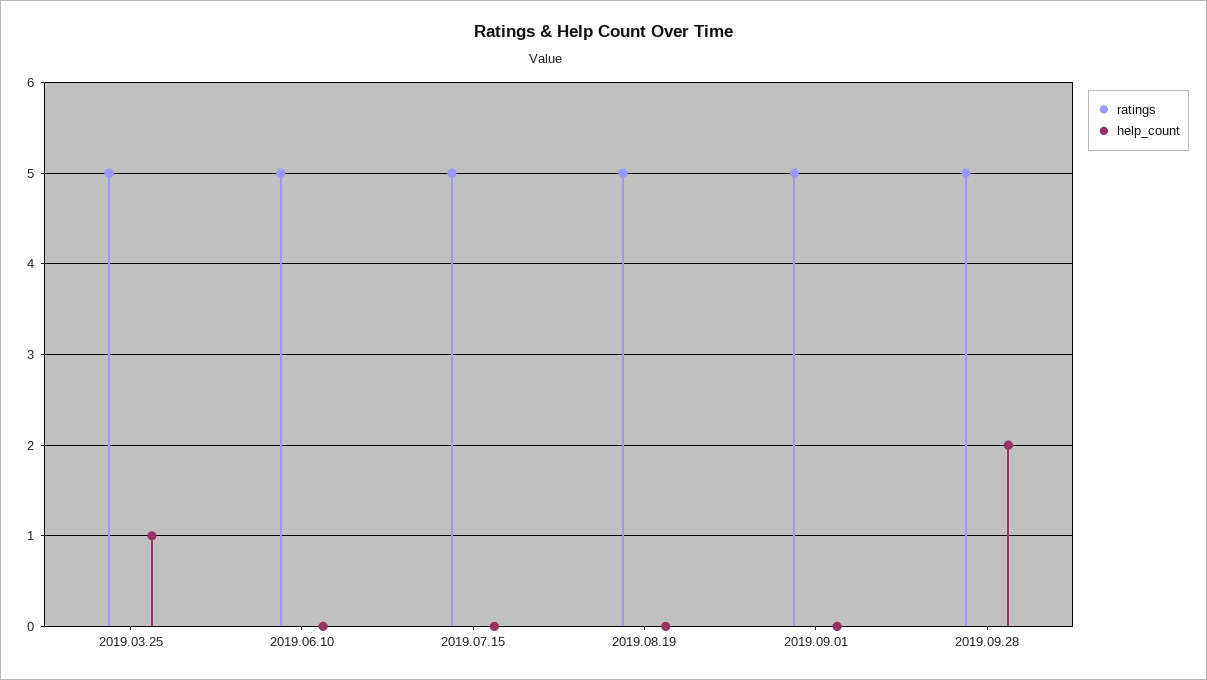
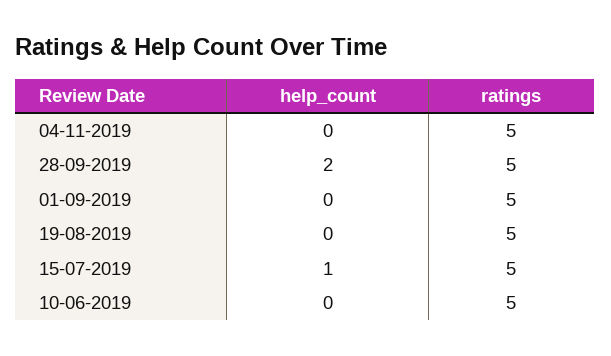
ratings, 2019.03.25: 5 -> none
help_count, 2019.03.25: 1 -> none
help_count, 2019.07.15: 0 -> 1
help_count, 04-11-2019: none -> 0
ratings, 04-11-2019: none -> 5

